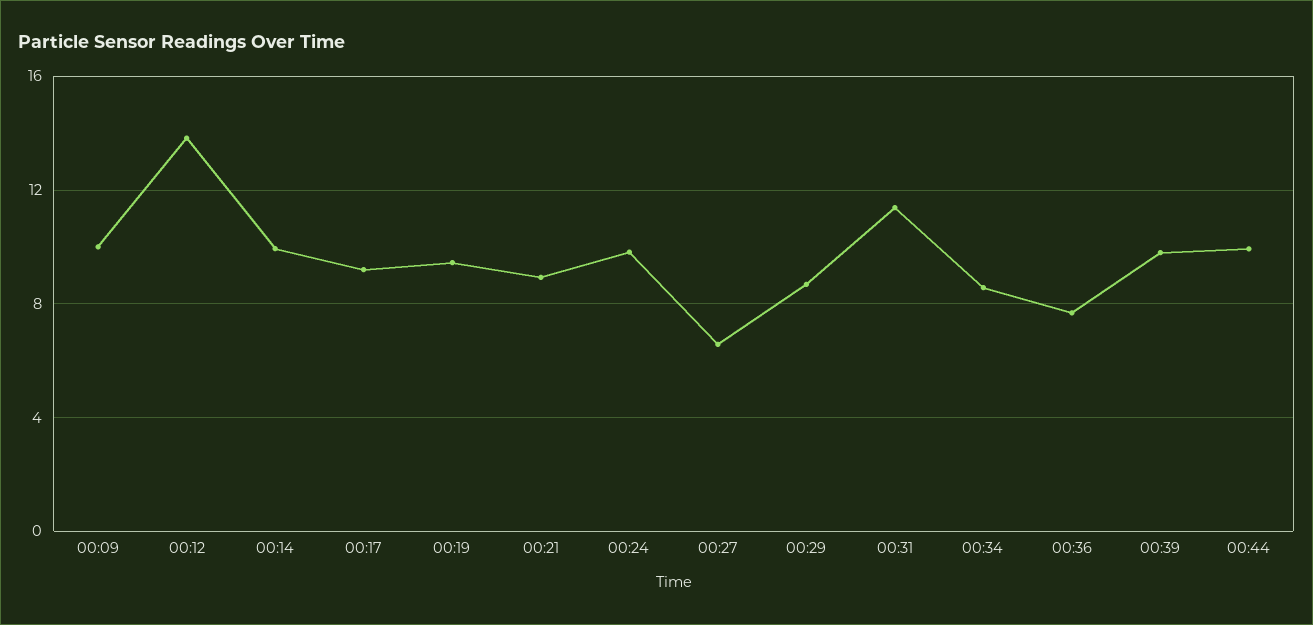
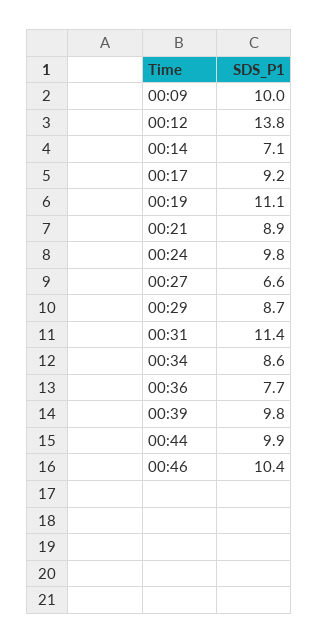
00:14: 10 -> 7.1
00:19: 9.5 -> 11.1
00:46: none -> 10.4

